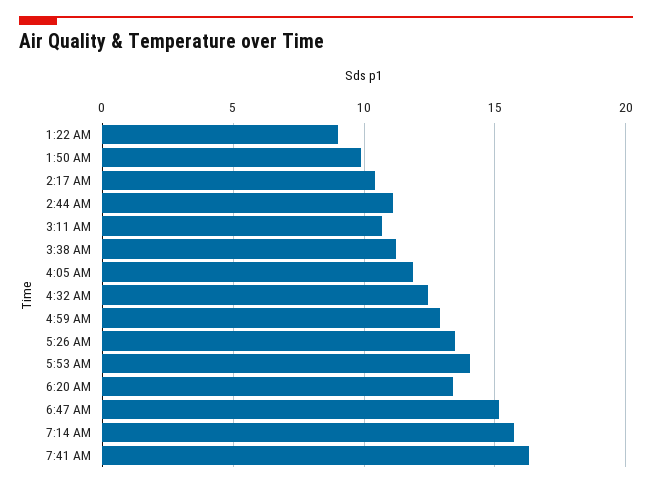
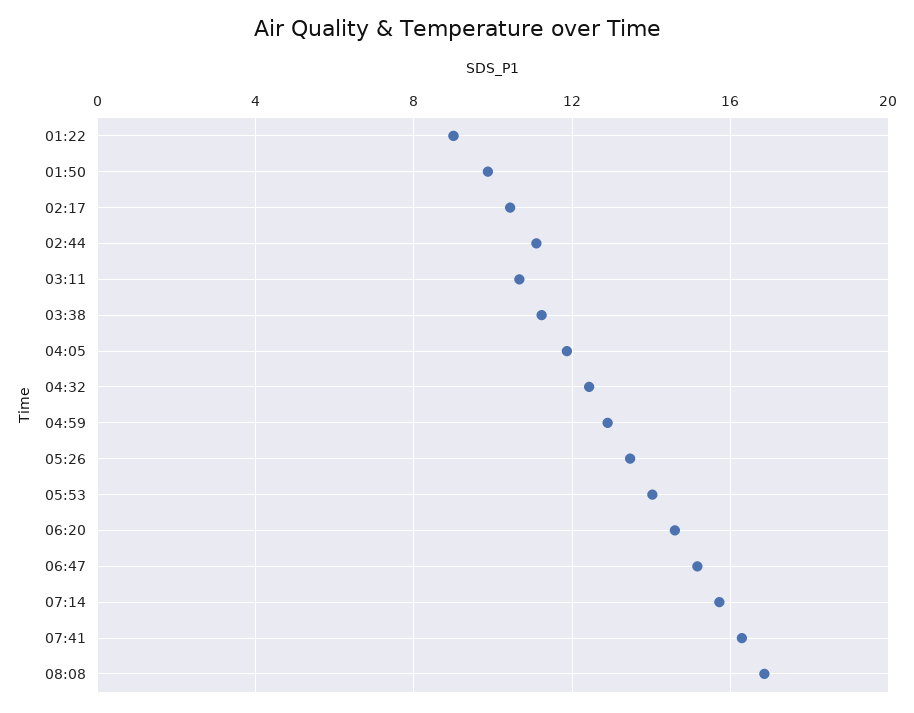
6:20 AM: 13.5 -> 14.5
08:08: none -> 17

